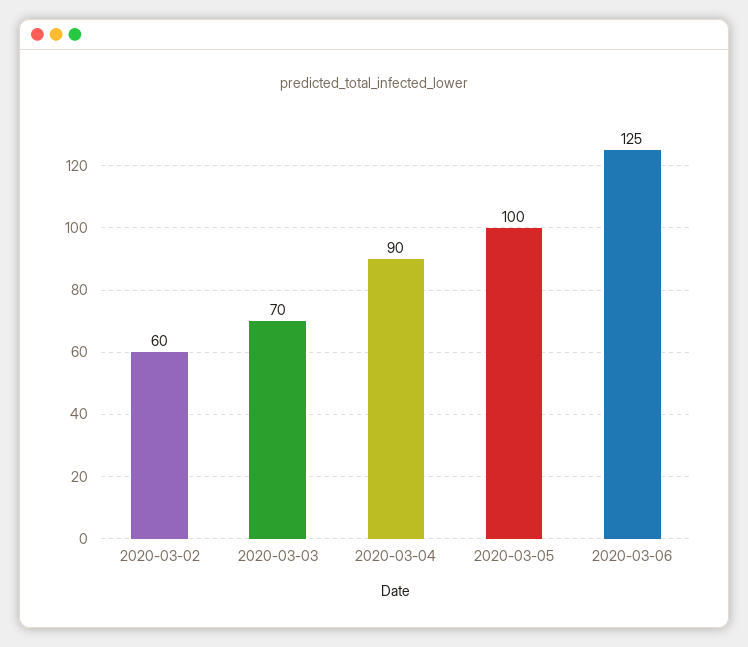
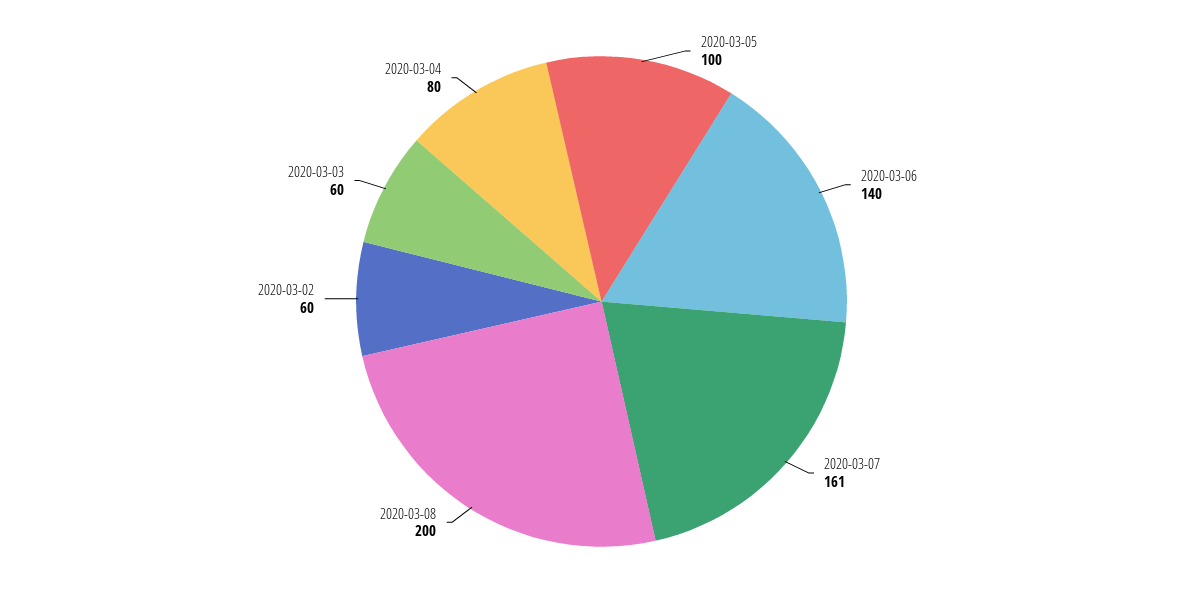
2020-03-03: 70 -> 60
2020-03-04: 90 -> 80
2020-03-06: 125 -> 140
2020-03-07: none -> 161
2020-03-08: none -> 200

